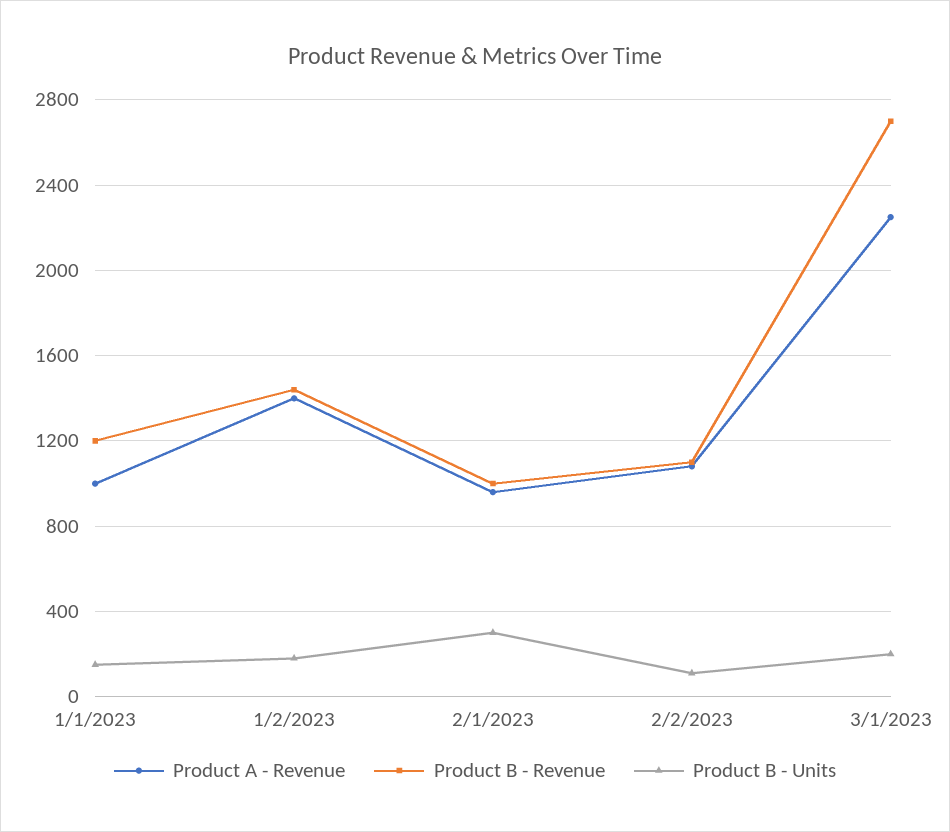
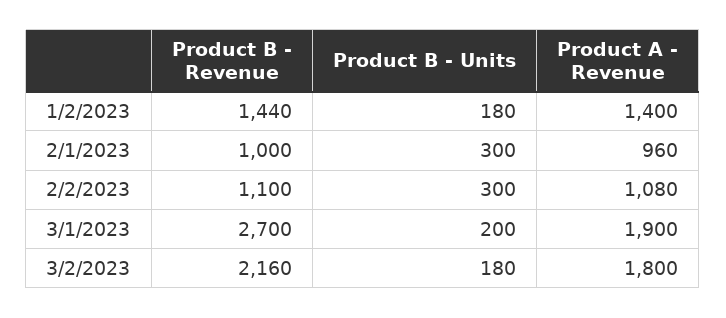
Product A - Revenue, 1/1/2023: 1000 -> none
Product B - Revenue, 1/1/2023: 1200 -> none
Product B - Units, 1/1/2023: 150 -> none
Product B - Units, 2/2/2023: 100 -> 300
Product A - Revenue, 3/1/2023: 2250 -> 1900
Product B - Revenue, 3/2/2023: none -> 2160
Product B - Units, 3/2/2023: none -> 180
Product A - Revenue, 3/2/2023: none -> 1800

